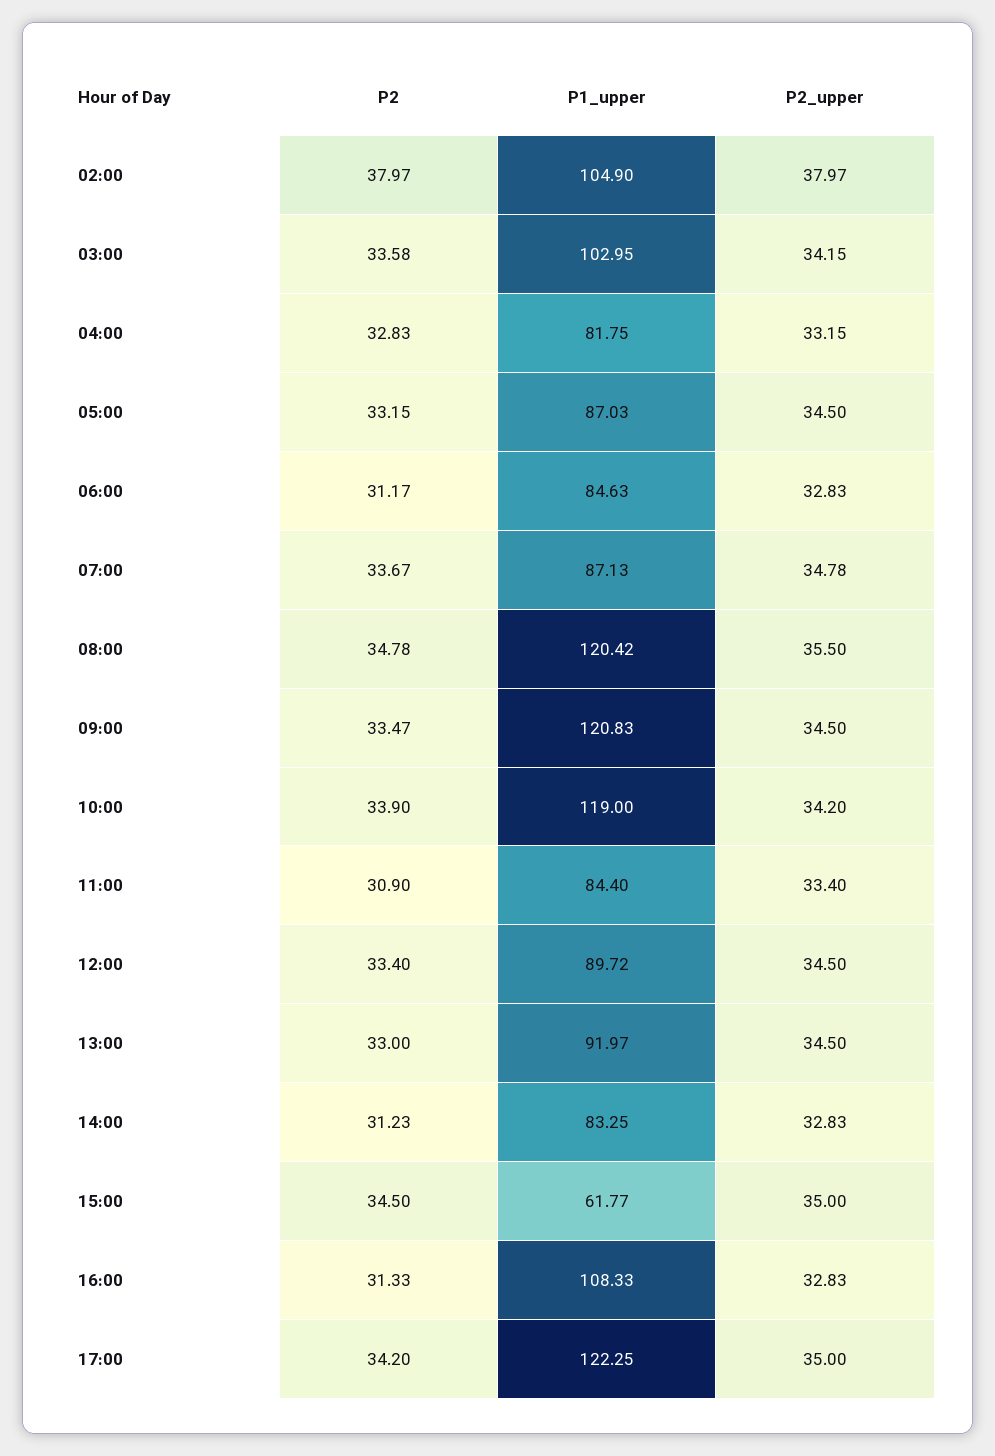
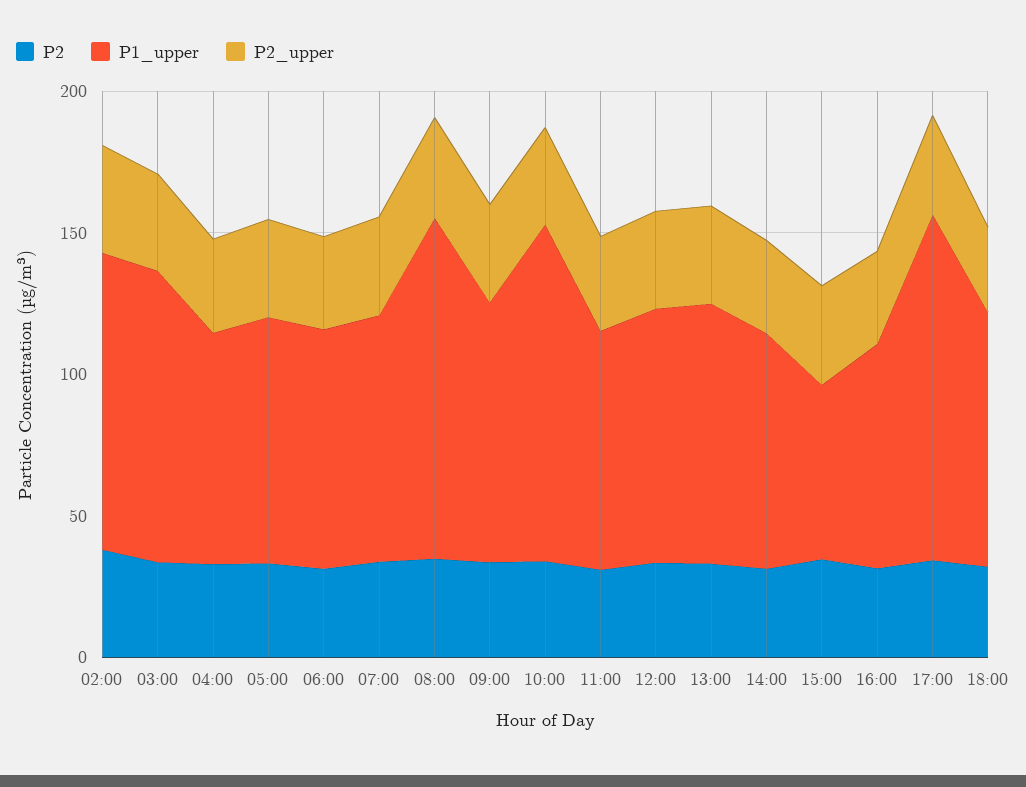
P1_upper, 09:00: 120.83 -> 90
P1_upper, 16:00: 108.33 -> 80
P2, 18:00: none -> 30
P1_upper, 18:00: none -> 90
P2_upper, 18:00: none -> 30

